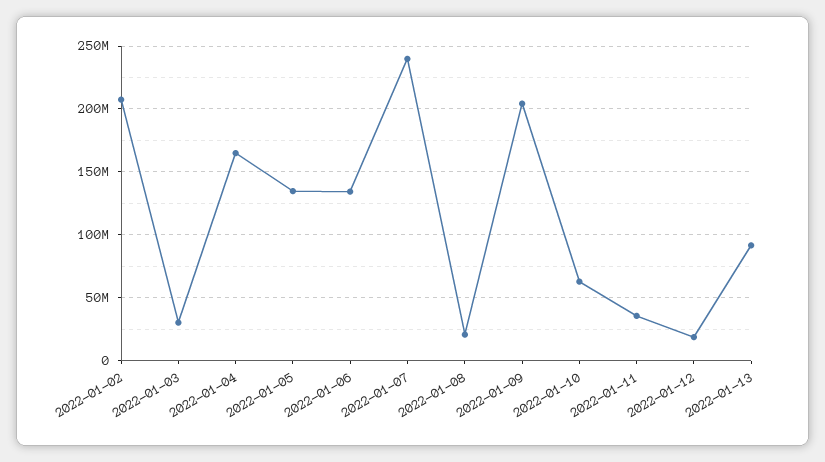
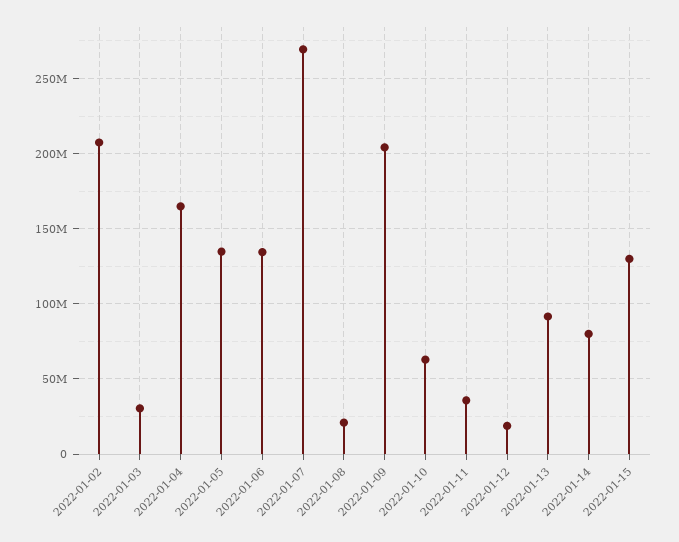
2022-01-07: 240000000 -> 270000000
2022-01-14: none -> 80000000
2022-01-15: none -> 130000000

